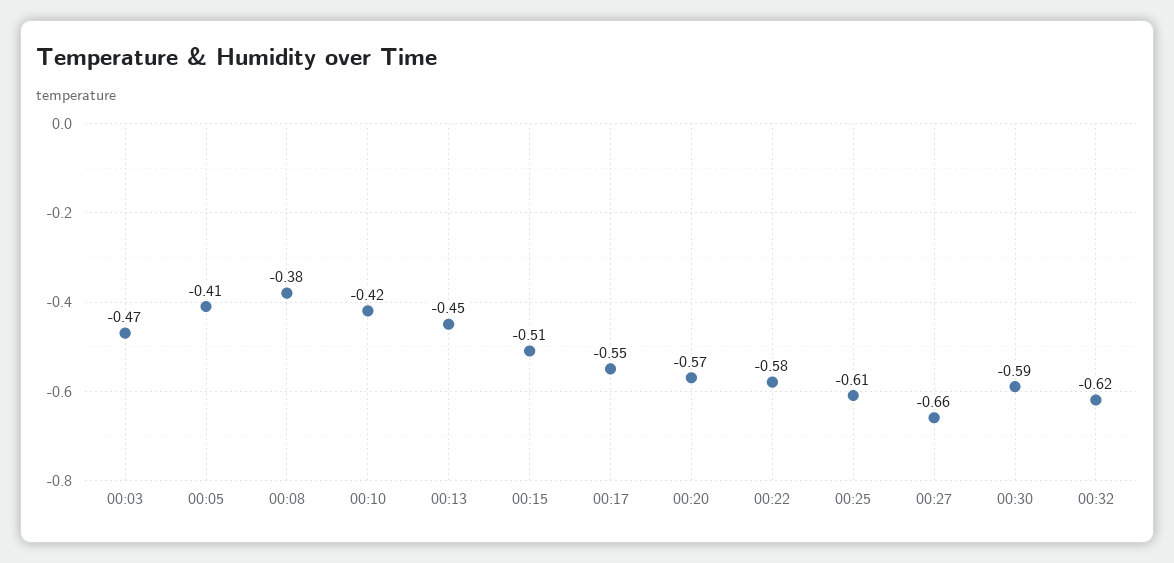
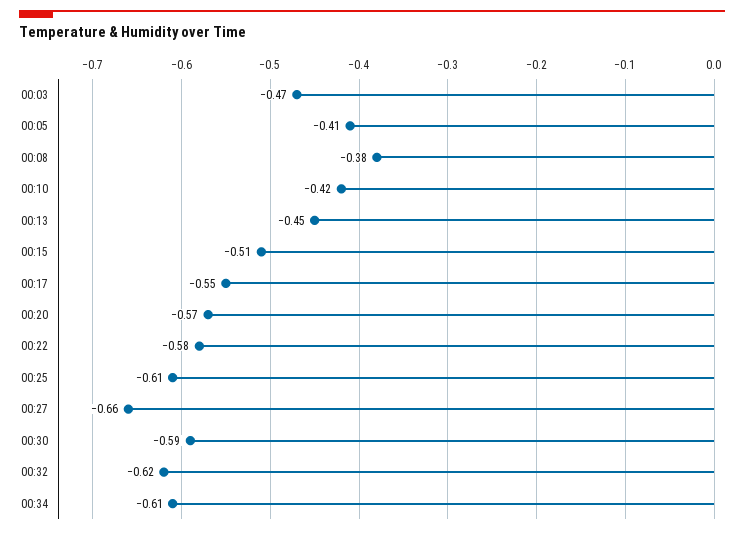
00:34: none -> -0.61

